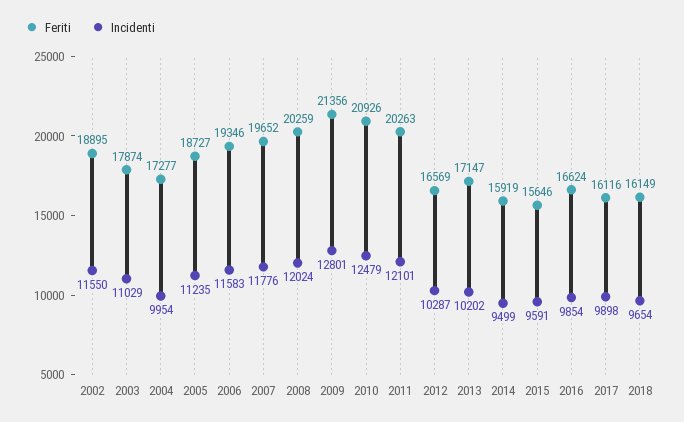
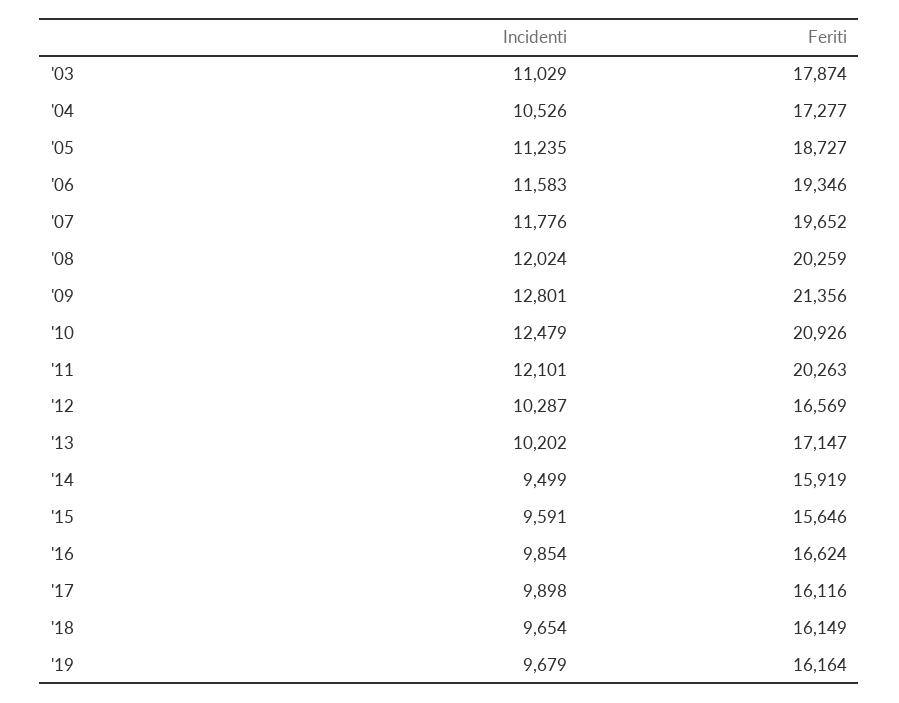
Feriti, 2002: 18895 -> none
Incidenti, 2002: 11550 -> none
Incidenti, 2004: 9954 -> 10526
Incidenti, '19: none -> 9679
Feriti, '19: none -> 16164

